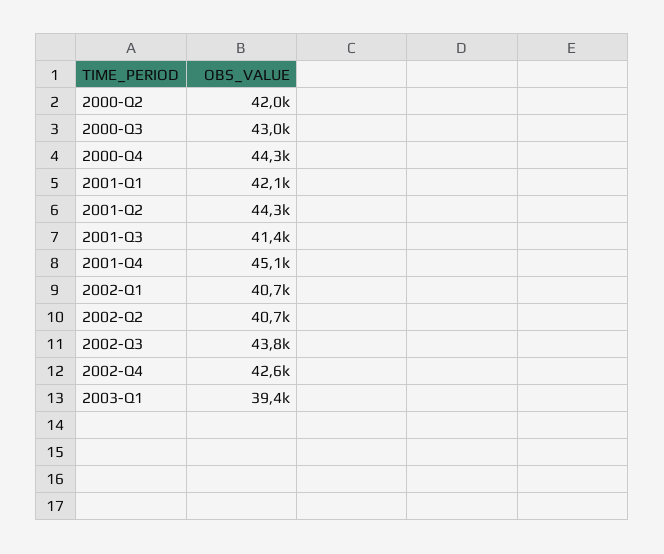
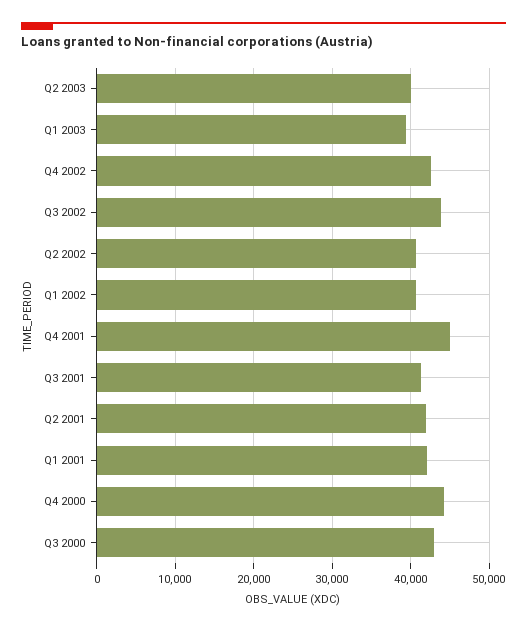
2000-Q2: 42000 -> none
2001-Q2: 44300 -> 42000
Q2 2003: none -> 40000

